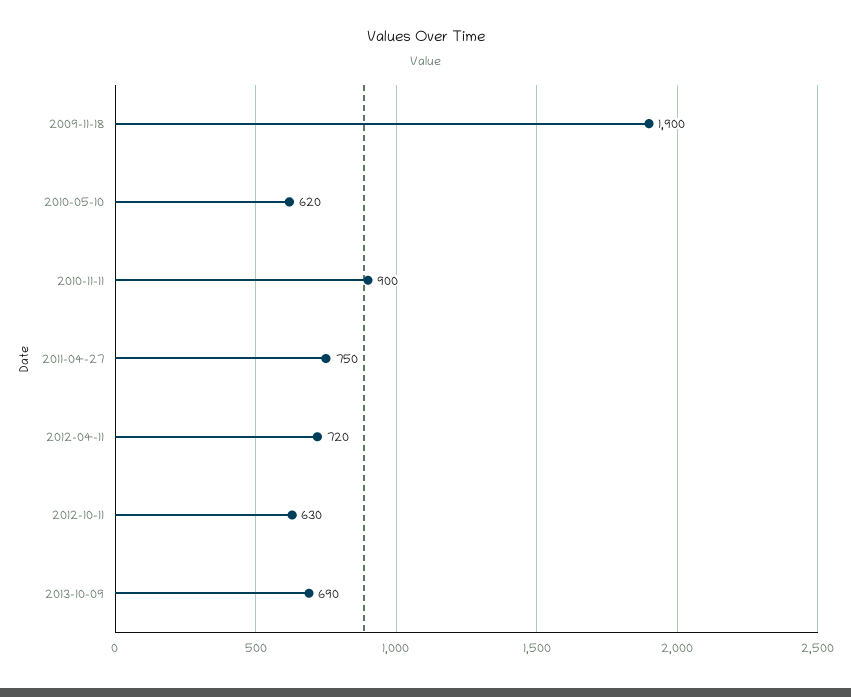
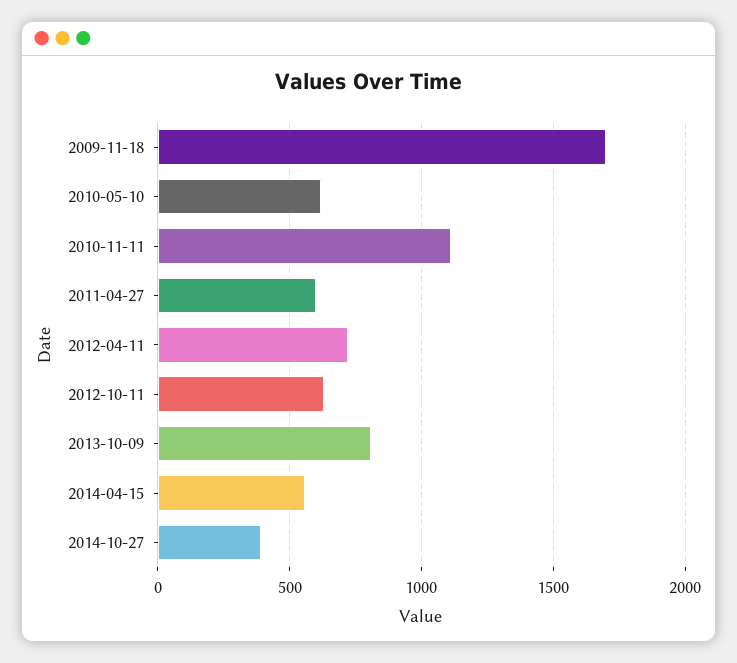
2009-11-18: 1900 -> 1700
2010-11-11: 900 -> 1100
2011-04-27: 750 -> 600
2013-10-09: 690 -> 800
2014-04-15: none -> 550
2014-10-27: none -> 400

